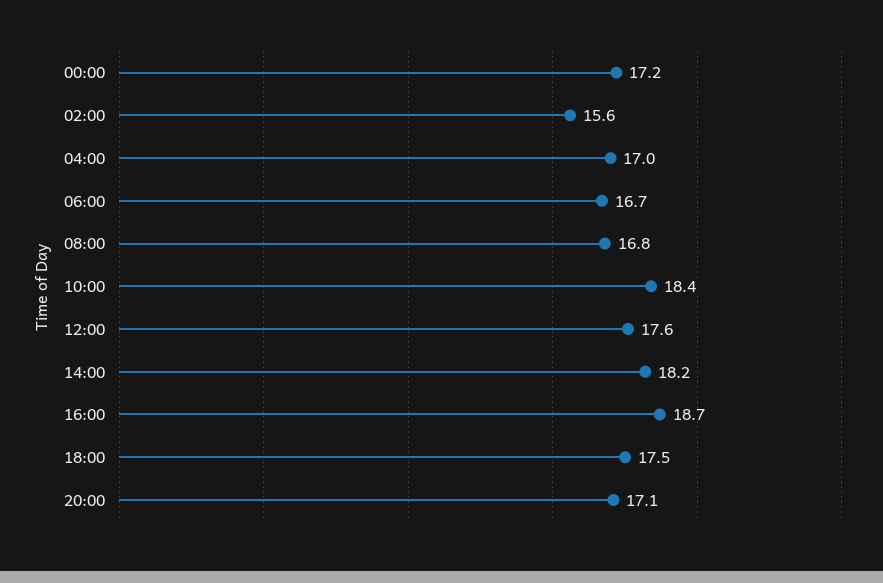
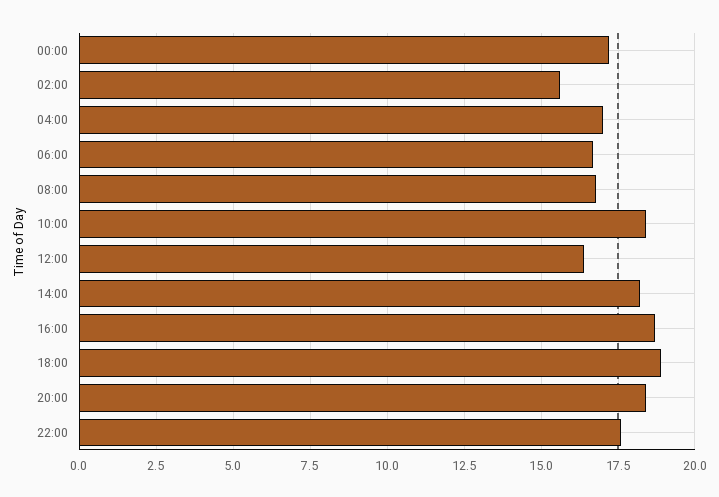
12:00: 17.6 -> 16.5
18:00: 17.5 -> 19
20:00: 17.1 -> 18.5
22:00: none -> 17.5

